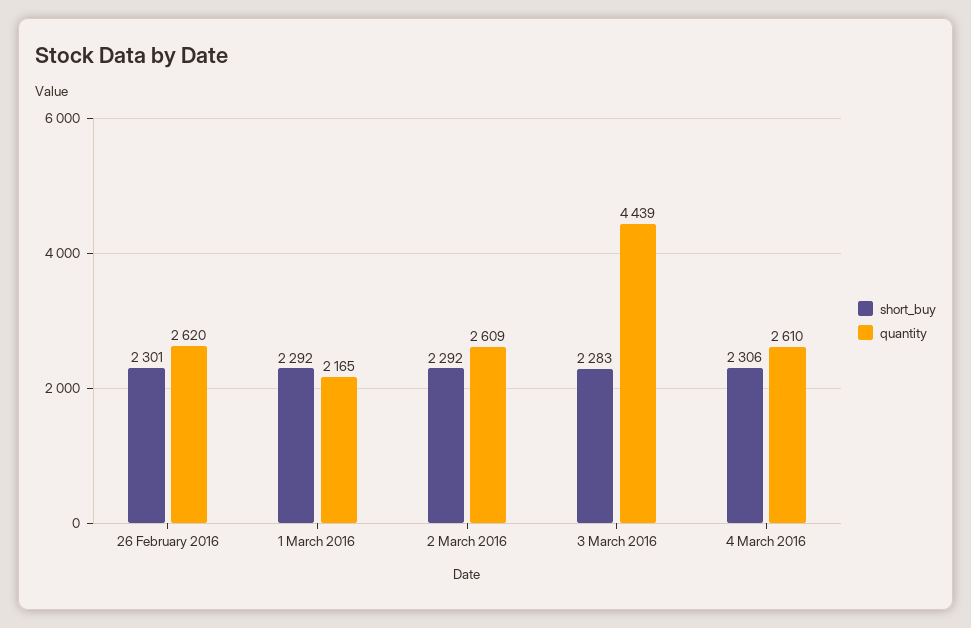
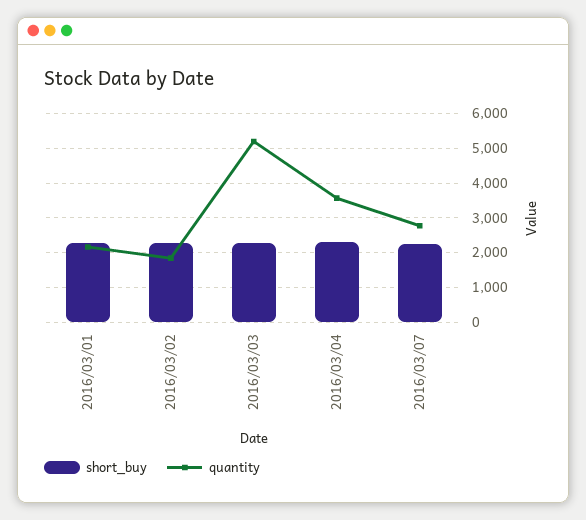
short_buy, 26 February 2016: 2301 -> none
quantity, 26 February 2016: 2620 -> none
quantity, 2 March 2016: 2609 -> 1800
quantity, 3 March 2016: 4439 -> 5200
quantity, 4 March 2016: 2610 -> 3600
short_buy, 2016/03/07: none -> 2200
quantity, 2016/03/07: none -> 2800

